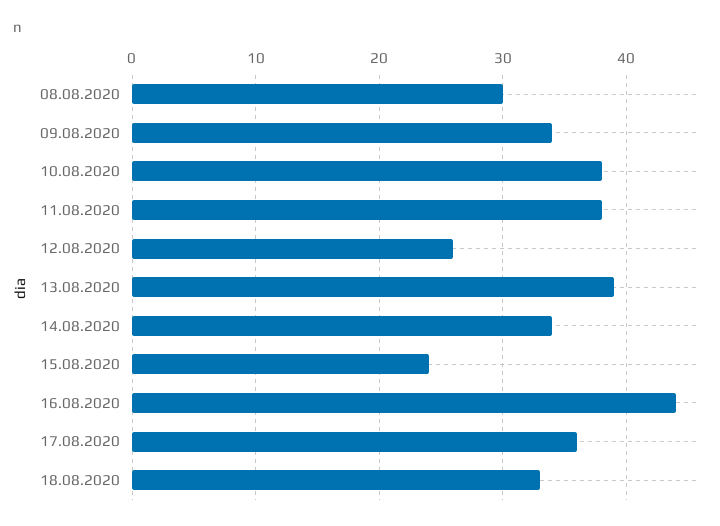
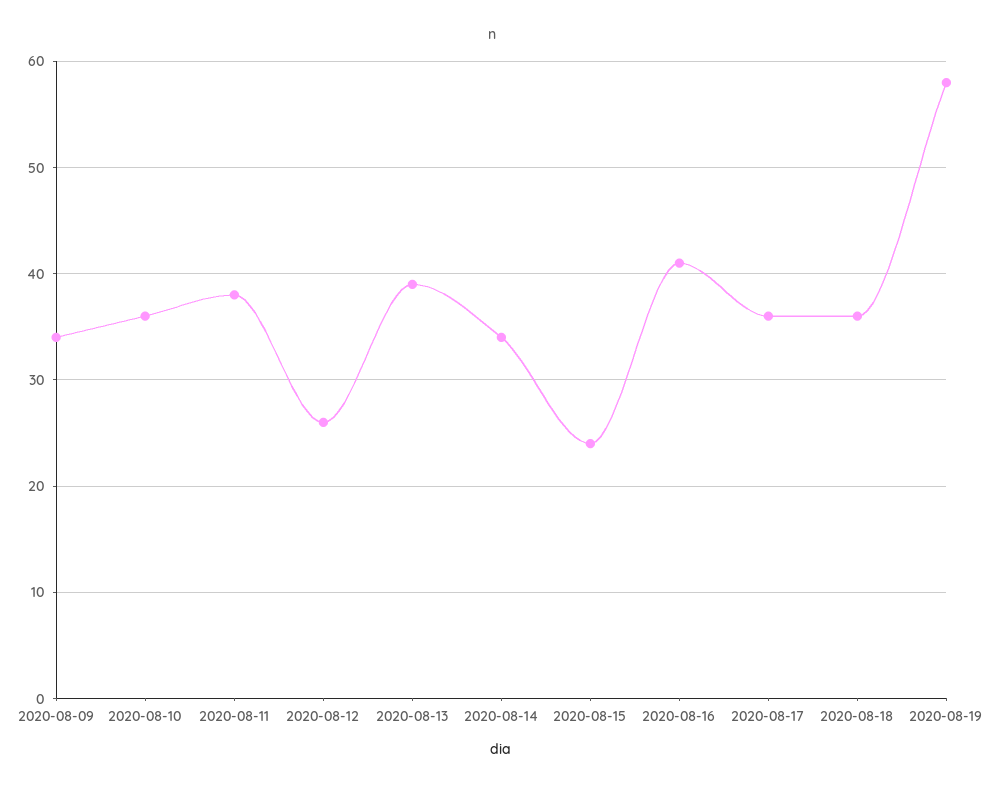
08.08.2020: 30 -> none
10.08.2020: 38 -> 36
16.08.2020: 44 -> 41
18.08.2020: 33 -> 36
2020-08-19: none -> 58

